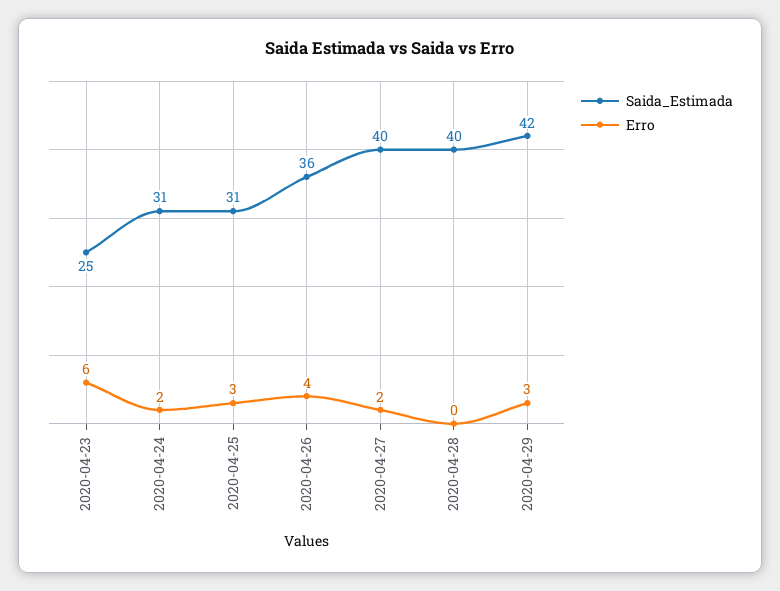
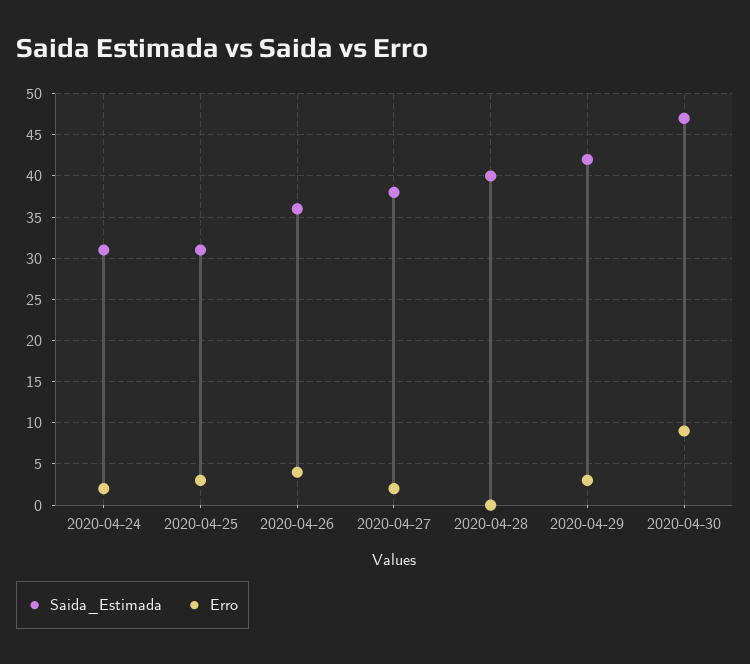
Saida_Estimada, 2020-04-23: 25 -> none
Erro, 2020-04-23: 6 -> none
Saida_Estimada, 2020-04-27: 40 -> 38
Saida_Estimada, 2020-04-30: none -> 47
Erro, 2020-04-30: none -> 9

